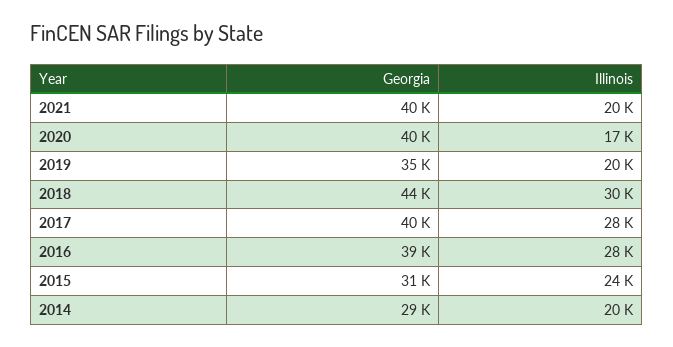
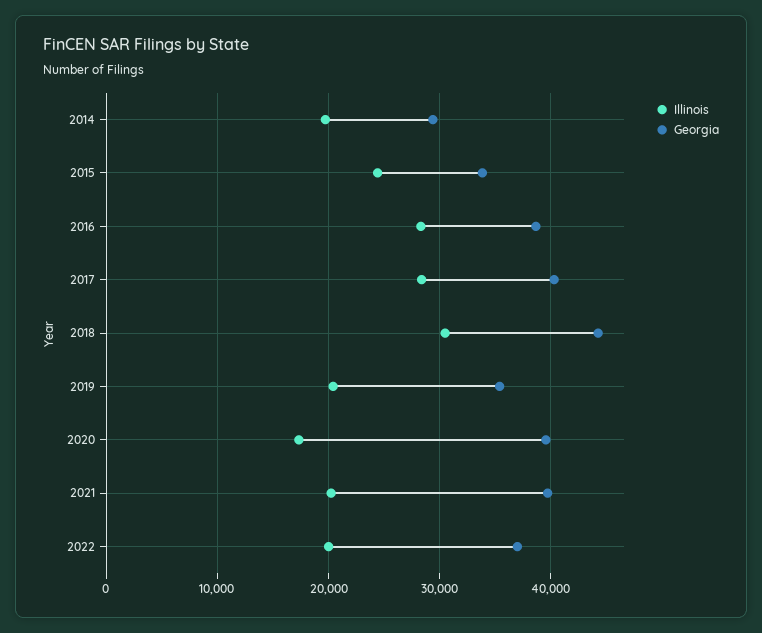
Georgia, 2015: 31000 -> 34000
Illinois, 2022: none -> 20000
Georgia, 2022: none -> 37000

